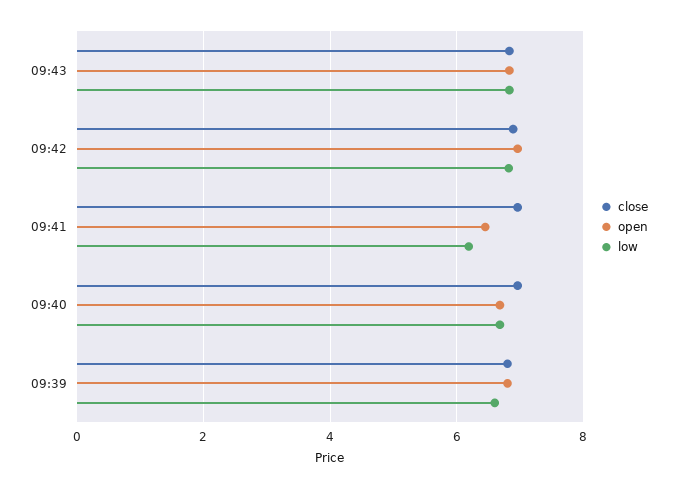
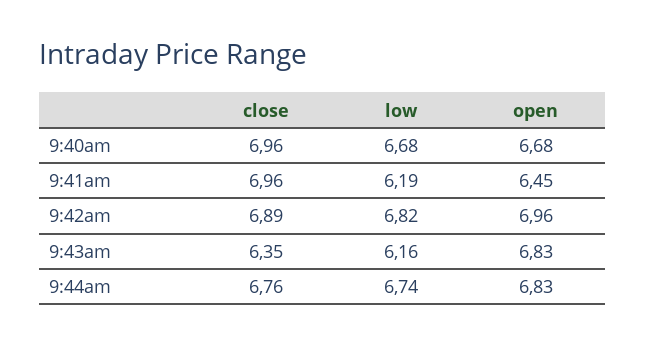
close, 09:43: 6.8 -> 6.35
low, 09:43: 6.8 -> 6.16
close, 09:39: 6.8 -> none
open, 09:39: 6.8 -> none
low, 09:39: 6.6 -> none
close, 9:44am: none -> 6.76
low, 9:44am: none -> 6.74
open, 9:44am: none -> 6.83

